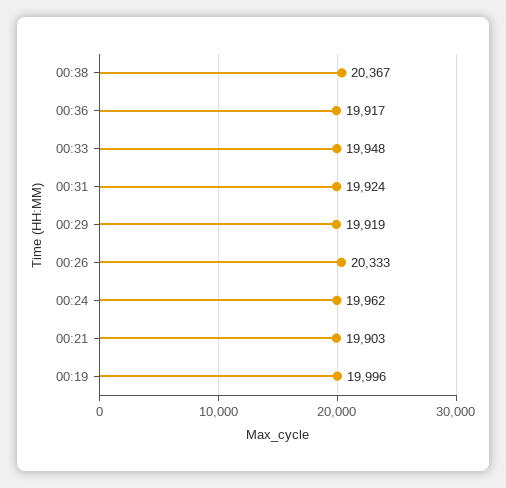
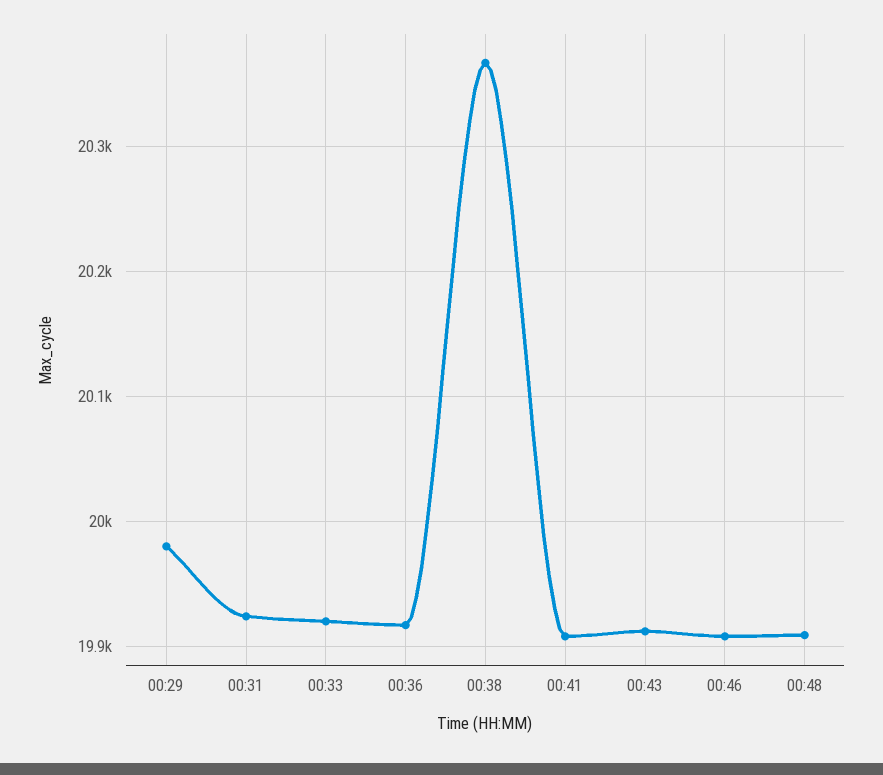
00:33: 19948 -> 19920
00:29: 19919 -> 19980
00:26: 20333 -> none
00:24: 19962 -> none
00:21: 19903 -> none
00:19: 19996 -> none
00:41: none -> 19910
00:43: none -> 19910
00:46: none -> 19910
00:48: none -> 19910

